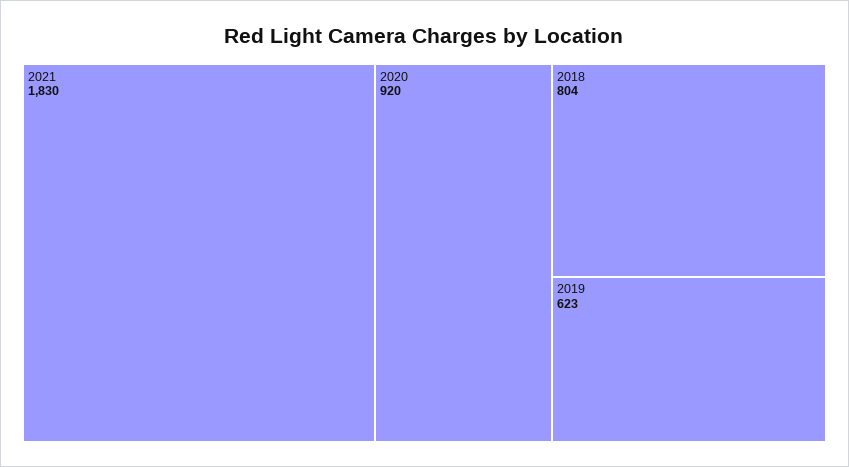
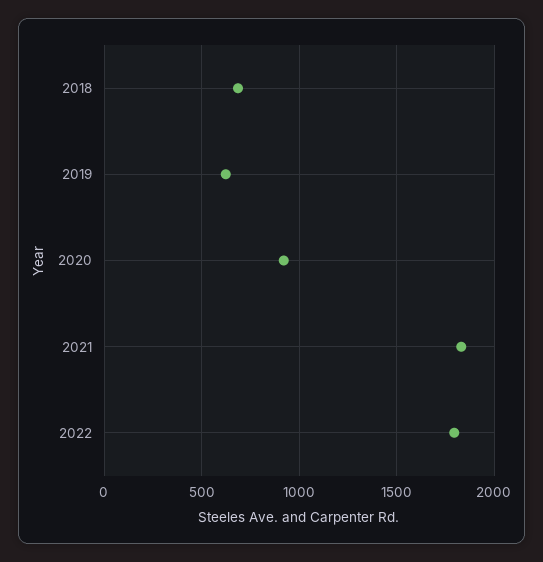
2018: 804 -> 700
2022: none -> 1800

